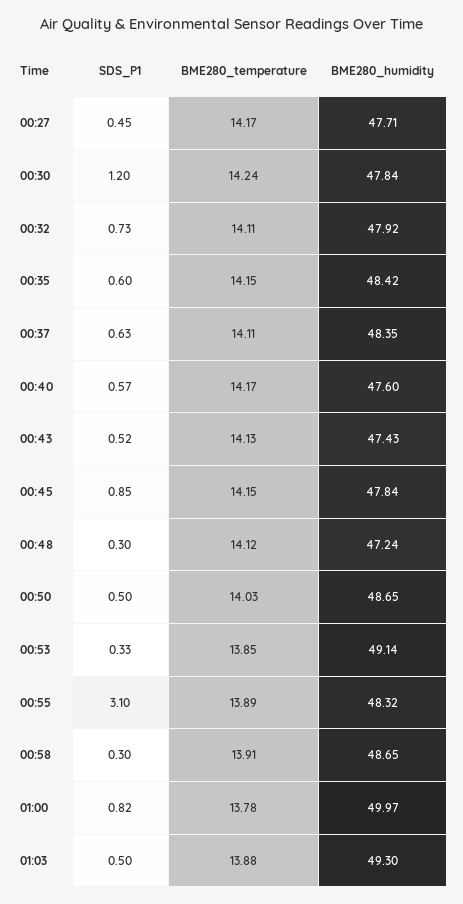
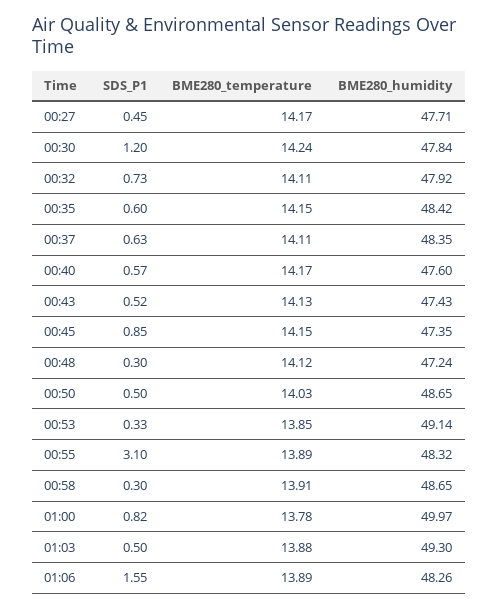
BME280_humidity, 00:45: 47.84 -> 47.35
SDS_P1, 01:06: none -> 1.55
BME280_temperature, 01:06: none -> 13.89
BME280_humidity, 01:06: none -> 48.26

